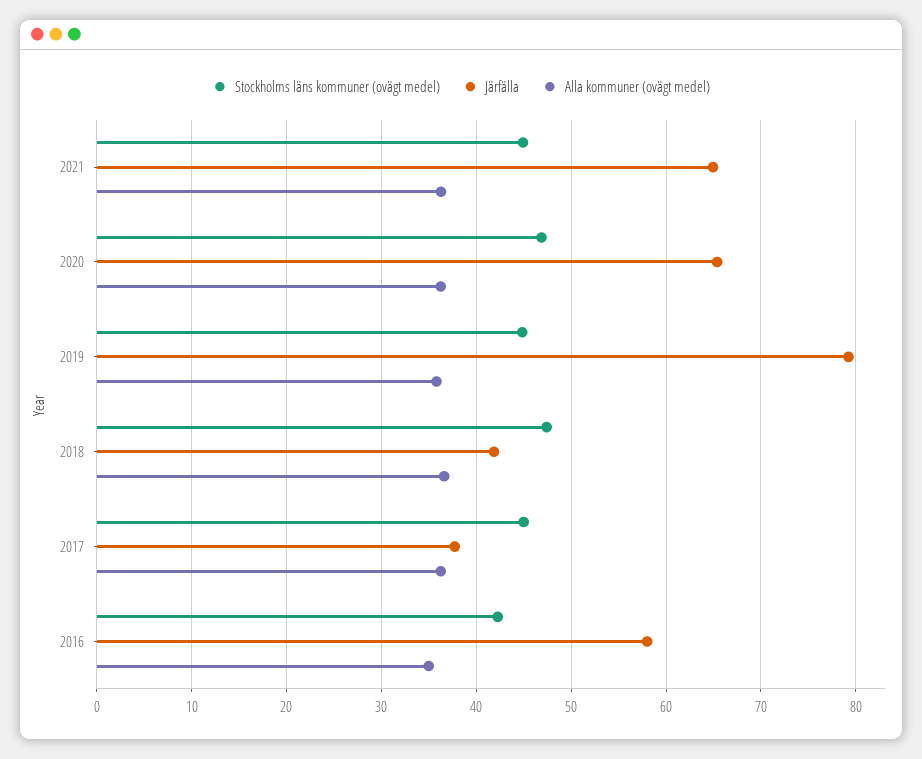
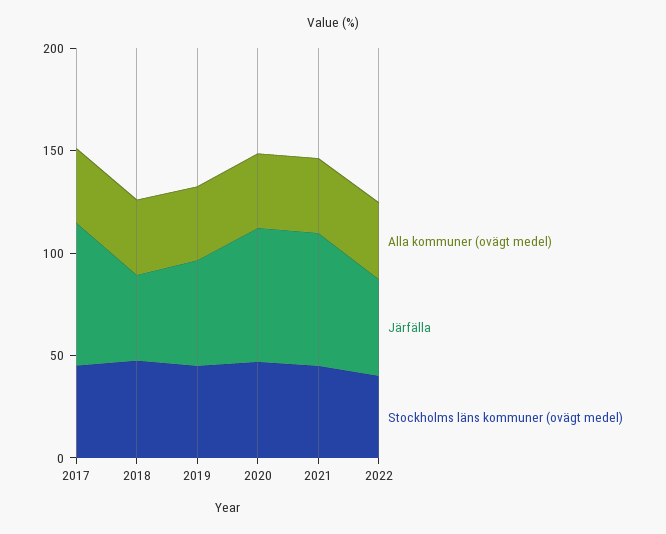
Järfälla, 2019: 79 -> 50
Järfälla, 2017: 38 -> 70
Stockholms läns kommuner (ovägt medel), 2016: 42 -> none
Järfälla, 2016: 58 -> none
Alla kommuner (ovägt medel), 2016: 35 -> none
Alla kommuner (ovägt medel), 2022: none -> 40
Järfälla, 2022: none -> 50
Stockholms läns kommuner (ovägt medel), 2022: none -> 40

